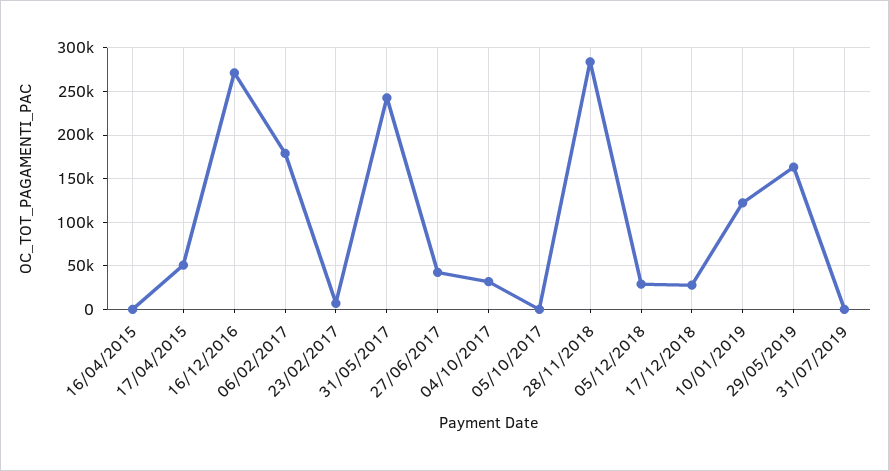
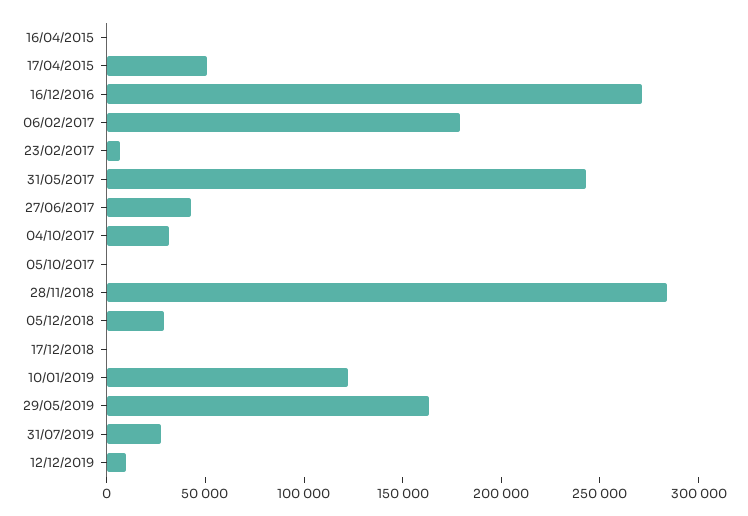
17/12/2018: 30000 -> 0
31/07/2019: 0 -> 30000
12/12/2019: none -> 10000

